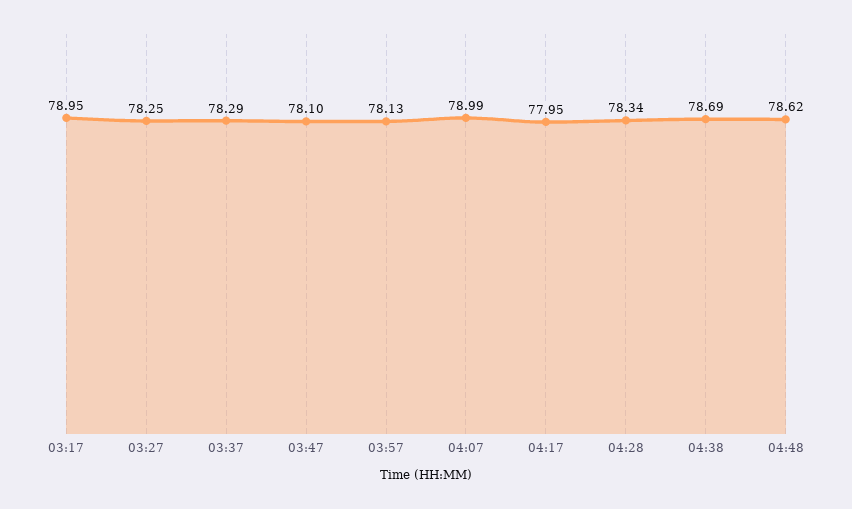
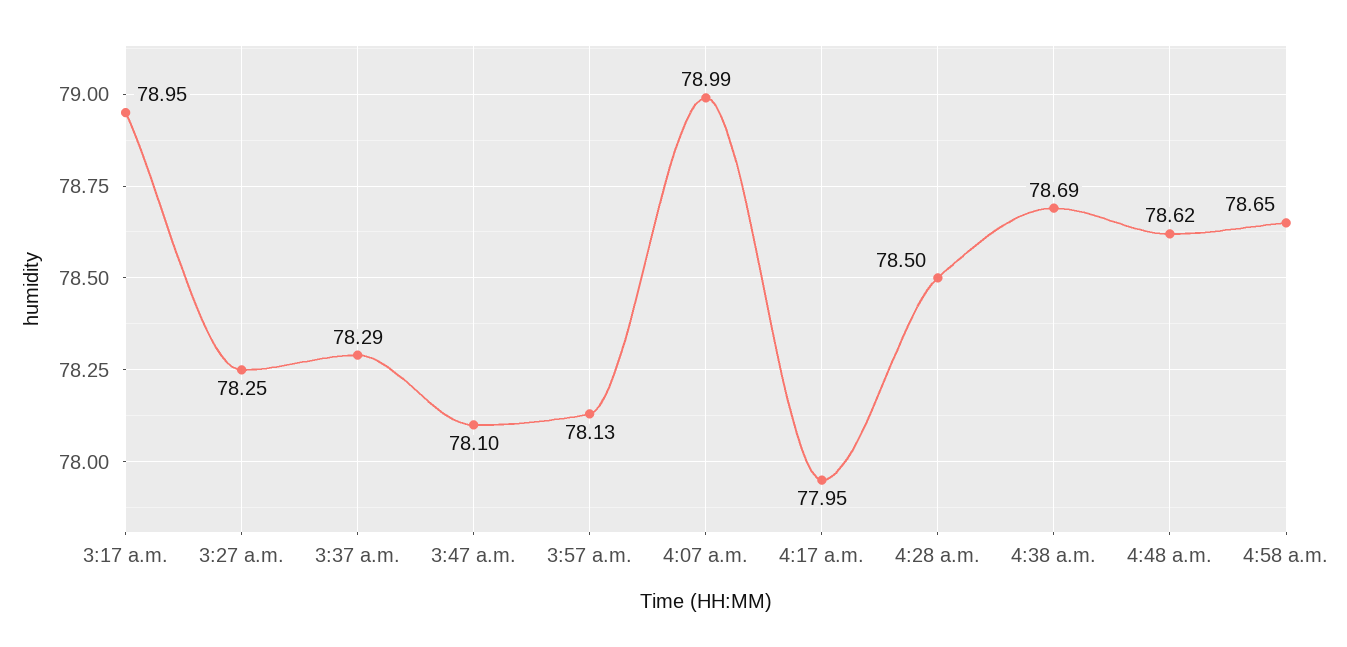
04:28: 78.34 -> 78.5
4:58 a.m.: none -> 78.65

